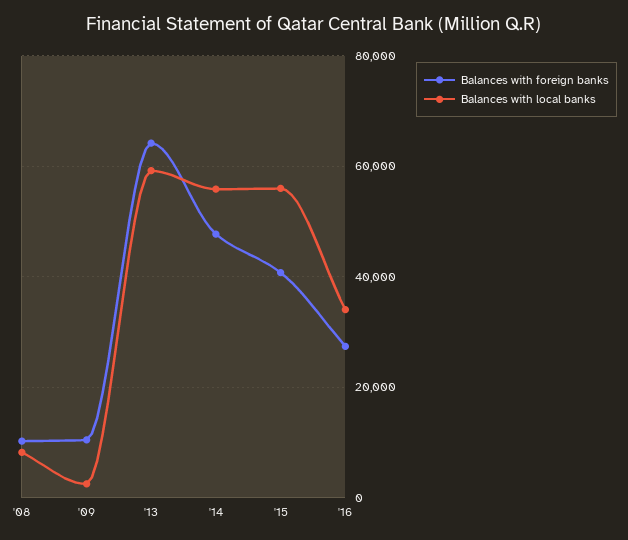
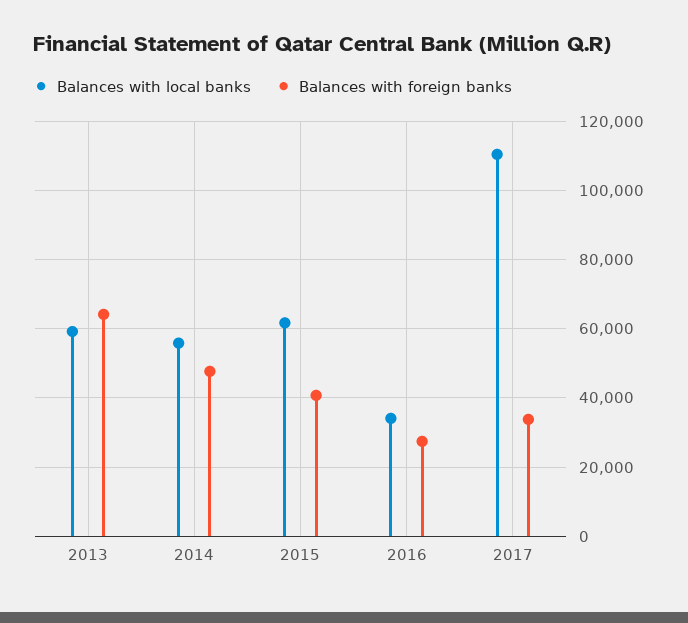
Balances with foreign banks, '08: 10000 -> none
Balances with local banks, '08: 8000 -> none
Balances with foreign banks, '09: 10000 -> none
Balances with local banks, '09: 2000 -> none
Balances with local banks, '15: 56000 -> 62000
Balances with local banks, 2017: none -> 110000
Balances with foreign banks, 2017: none -> 34000

